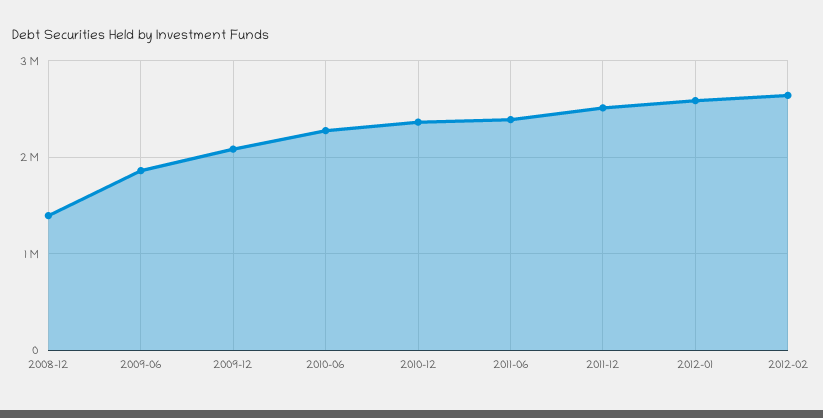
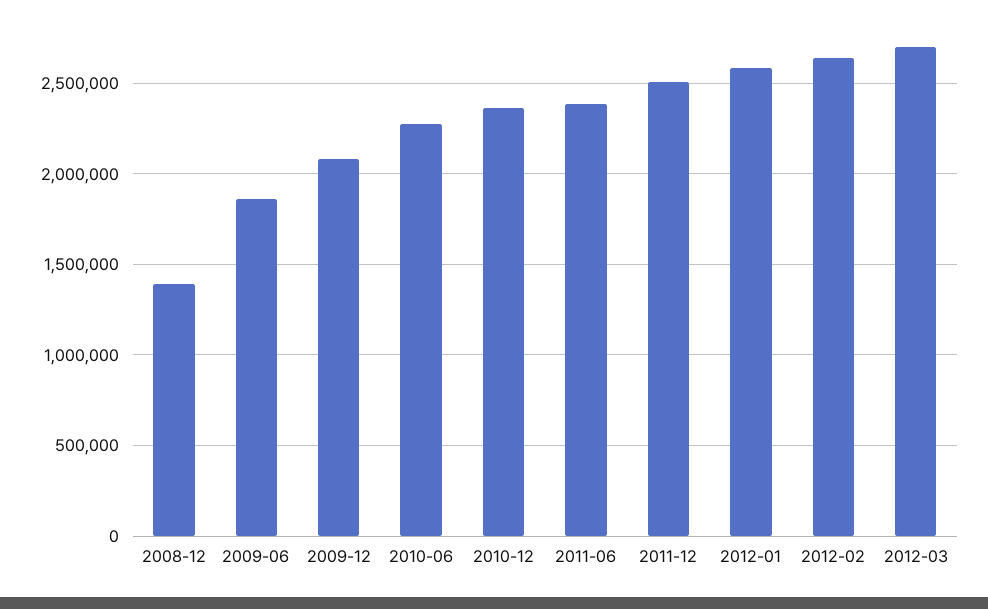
2012-03: none -> 2700000

